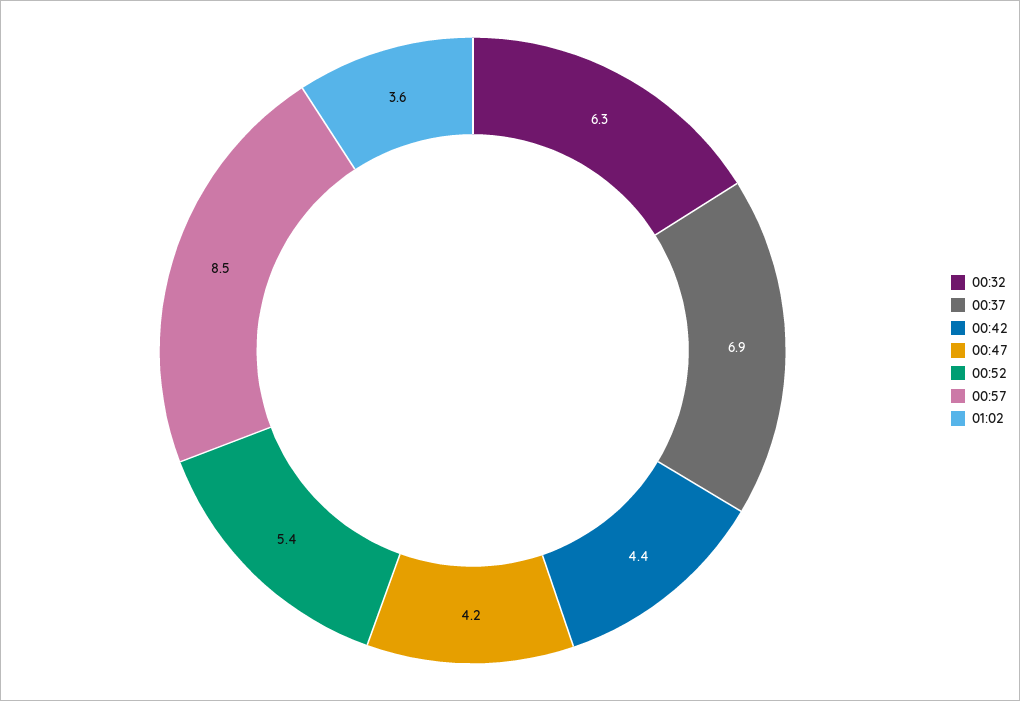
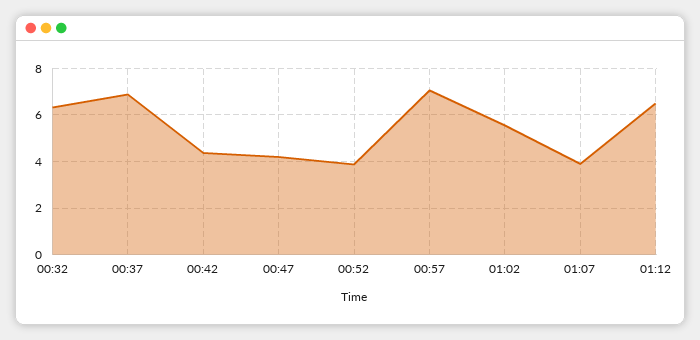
00:52: 5.4 -> 4
00:57: 8.5 -> 7
01:02: 3.6 -> 5.5
01:07: none -> 4
01:12: none -> 6.5

